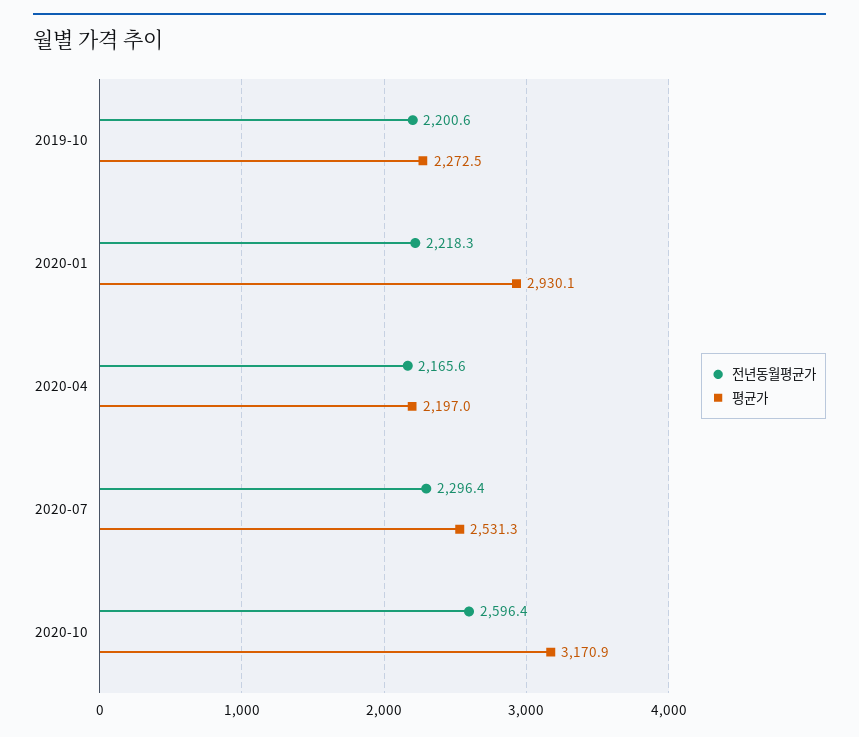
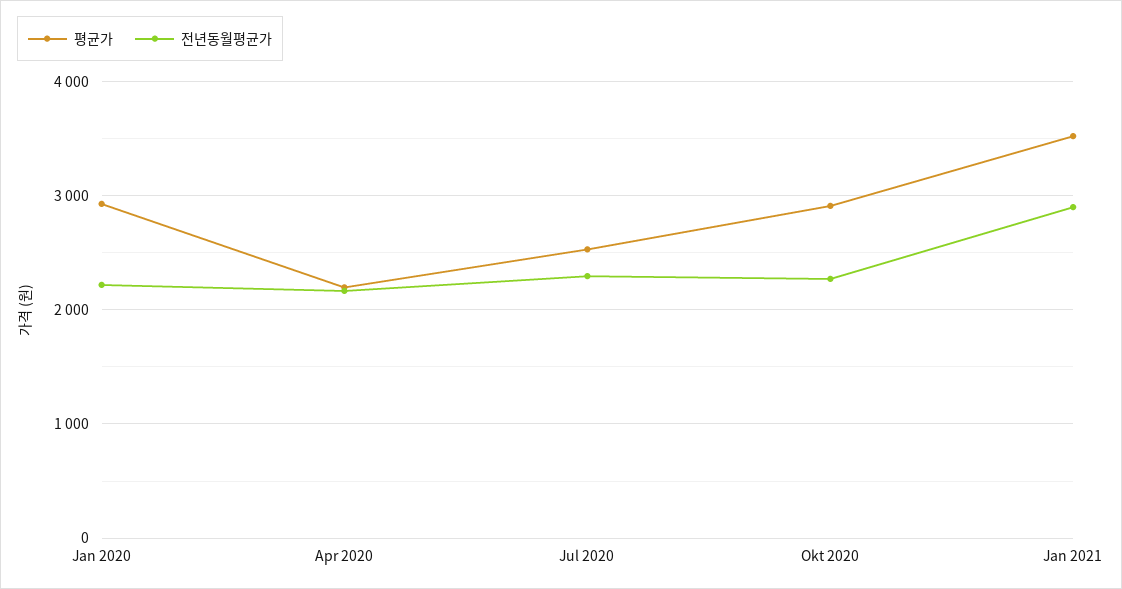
전년동월평균가, 2019-10: 2200.6 -> none
평균가, 2019-10: 2272.5 -> none
전년동월평균가, 2020-10: 2596.4 -> 2300
평균가, 2020-10: 3170.9 -> 2900
평균가, Jan 2021: none -> 3500
전년동월평균가, Jan 2021: none -> 2900

